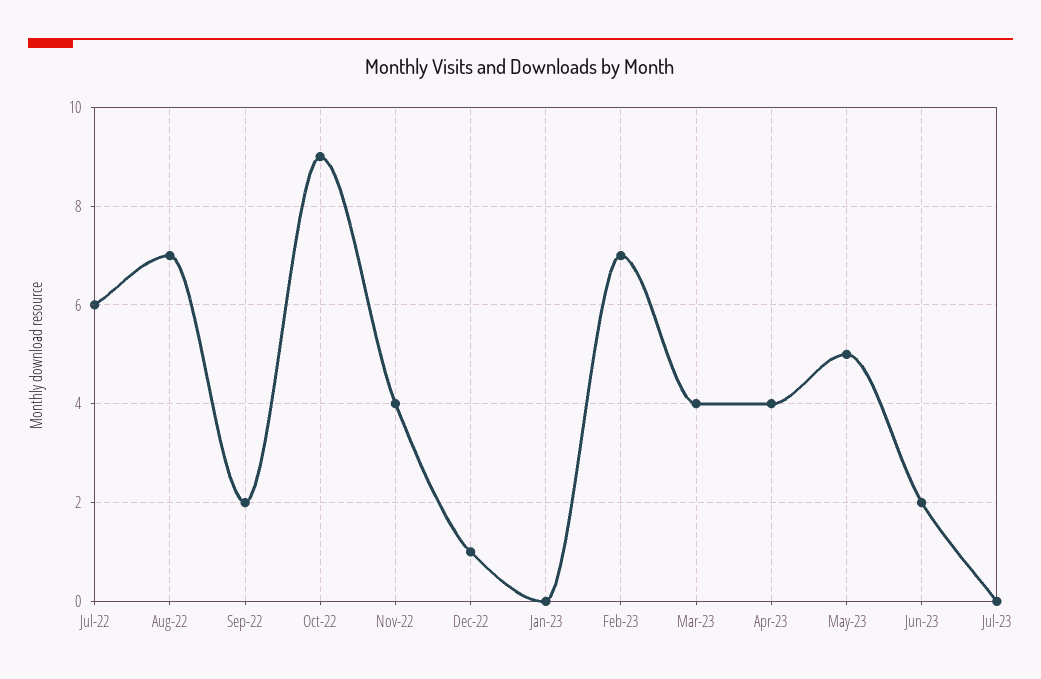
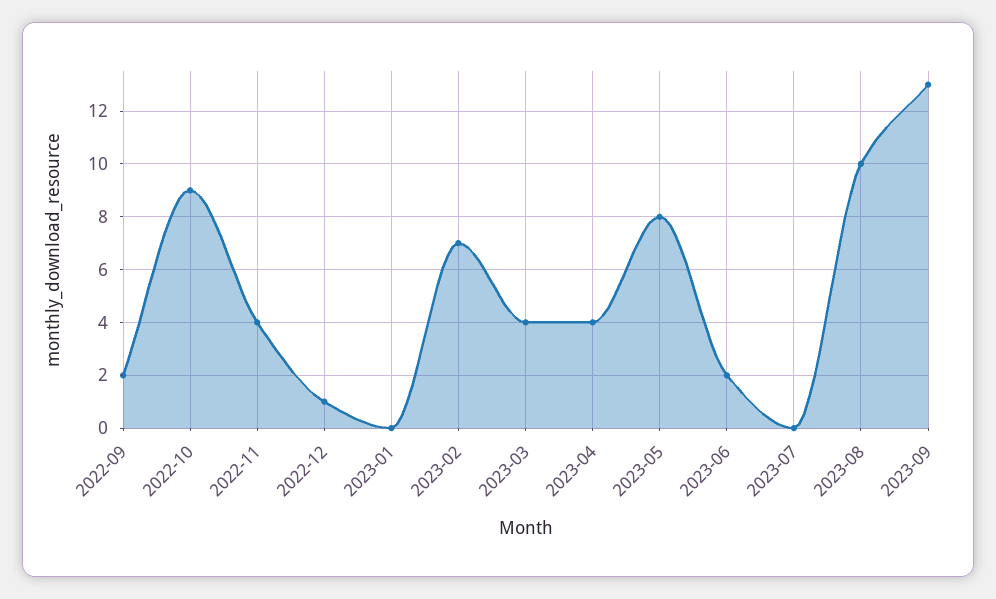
Jul-22: 6 -> none
Aug-22: 7 -> none
May-23: 5 -> 8
2023-08: none -> 10
2023-09: none -> 13

